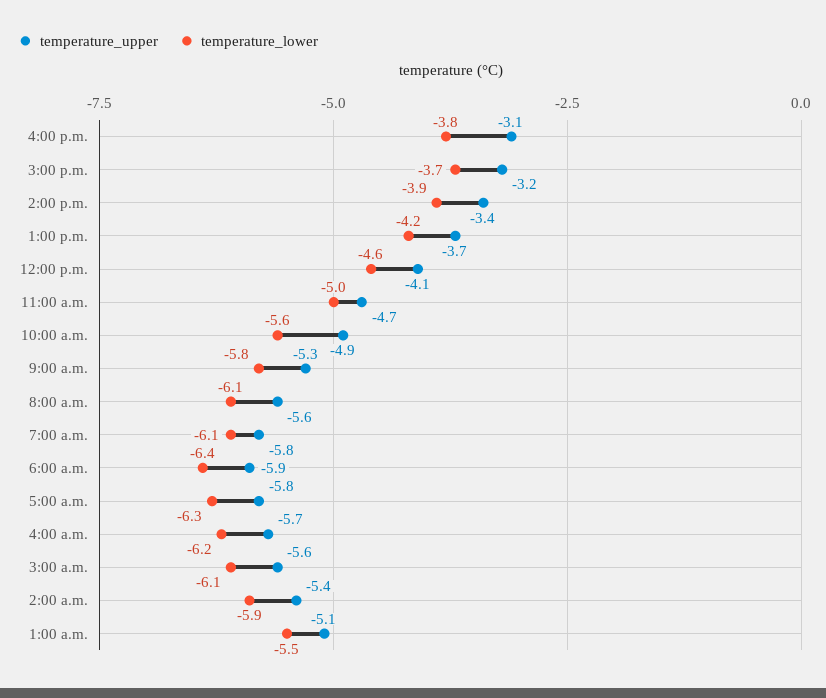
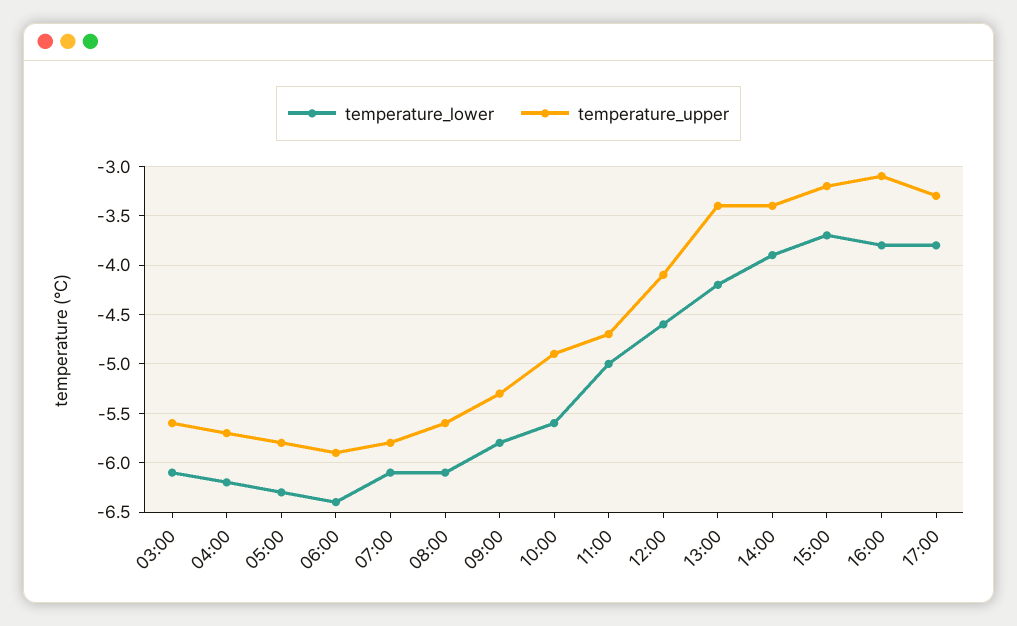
temperature_upper, 1:00 p.m.: -3.7 -> -3.4
temperature_upper, 2:00 a.m.: -5.4 -> none
temperature_lower, 2:00 a.m.: -5.9 -> none
temperature_upper, 1:00 a.m.: -5.1 -> none
temperature_lower, 1:00 a.m.: -5.5 -> none
temperature_lower, 17:00: none -> -3.8
temperature_upper, 17:00: none -> -3.3

